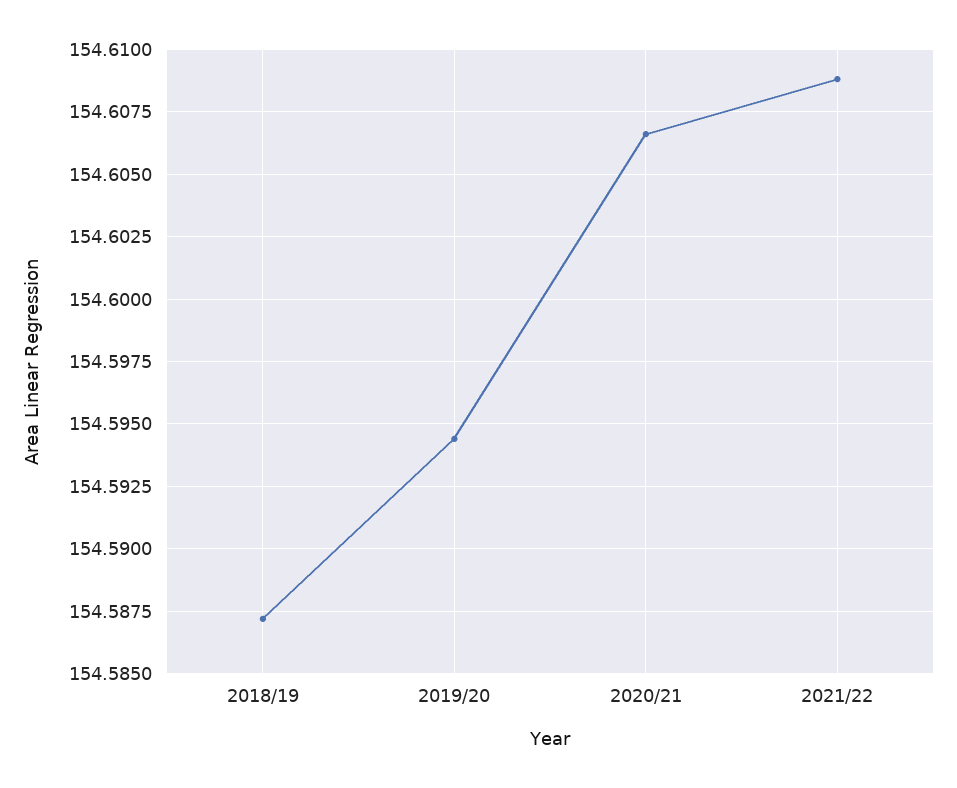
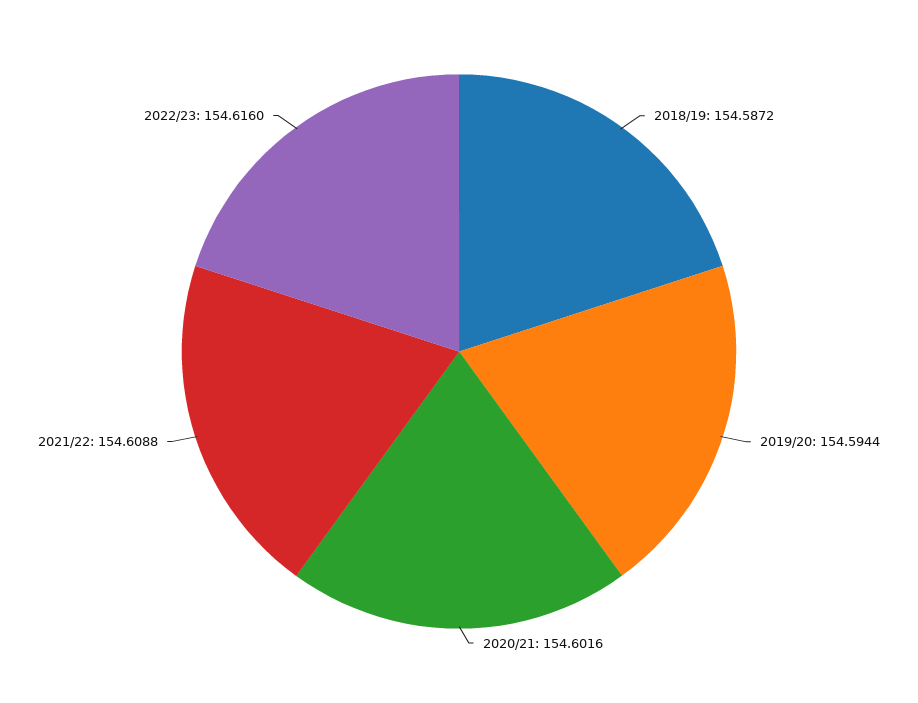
2020/21: 154.6065 -> 154.6016
2022/23: none -> 154.616

